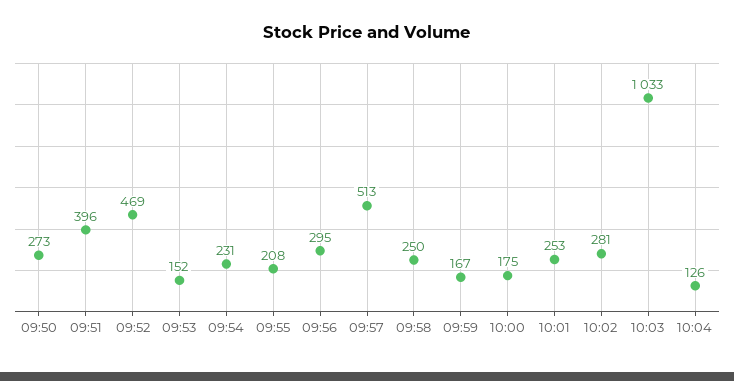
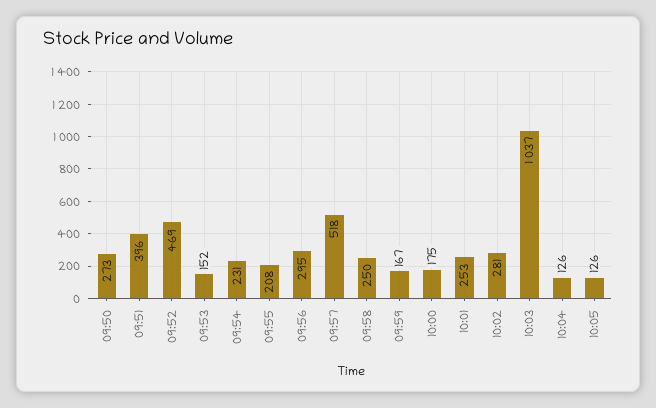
09:57: 513 -> 518
10:03: 1033 -> 1037
10:05: none -> 126

